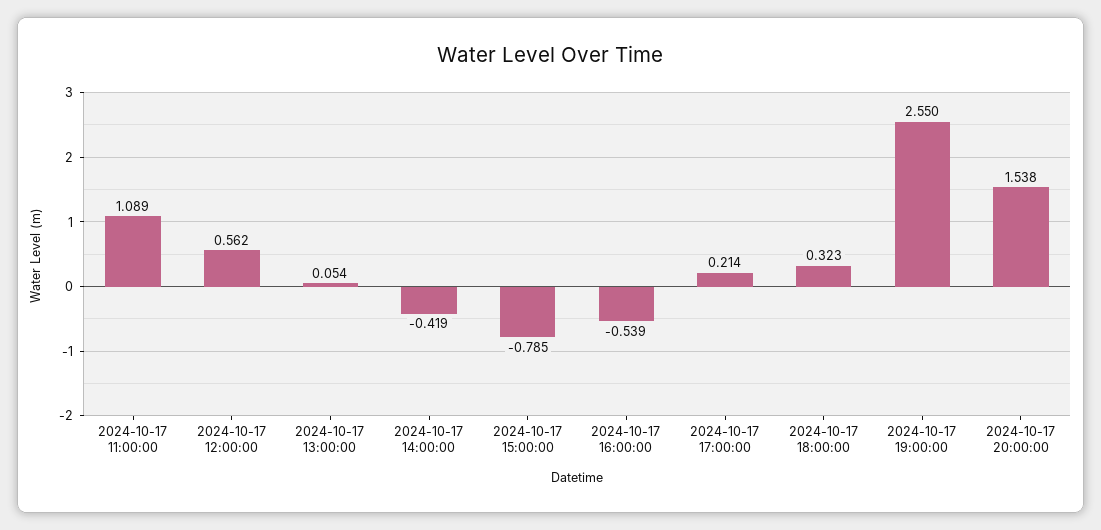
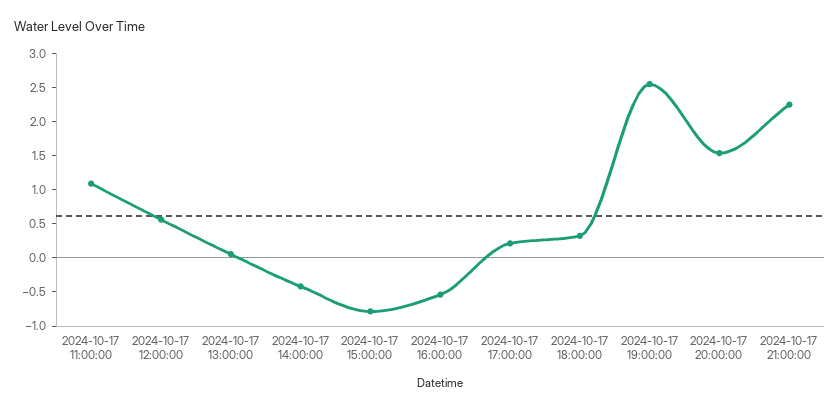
2024-10-17 21:00:00: none -> 2.25

